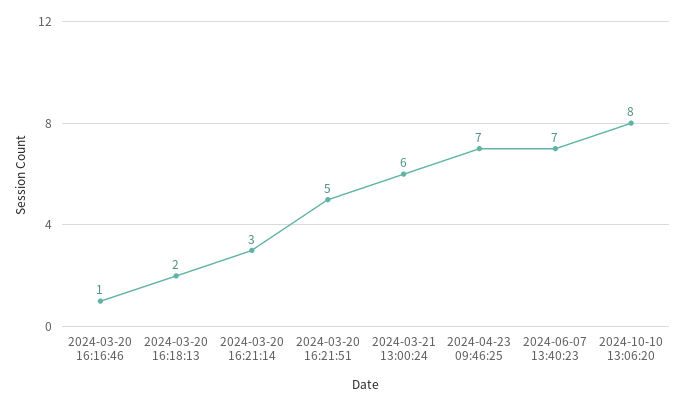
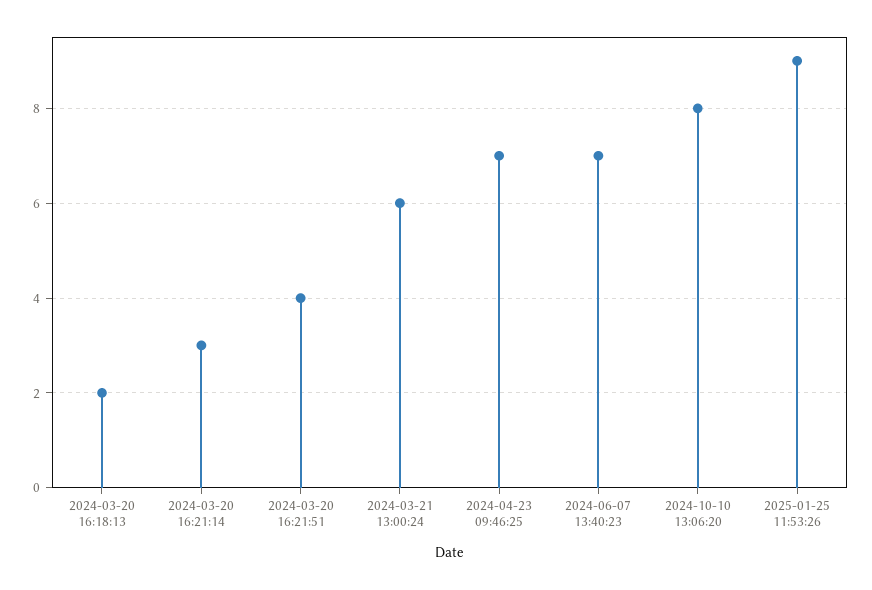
2024-03-20 16:16:46: 1 -> none
2024-03-20 16:21:51: 5 -> 4
2025-01-25 11:53:26: none -> 9

